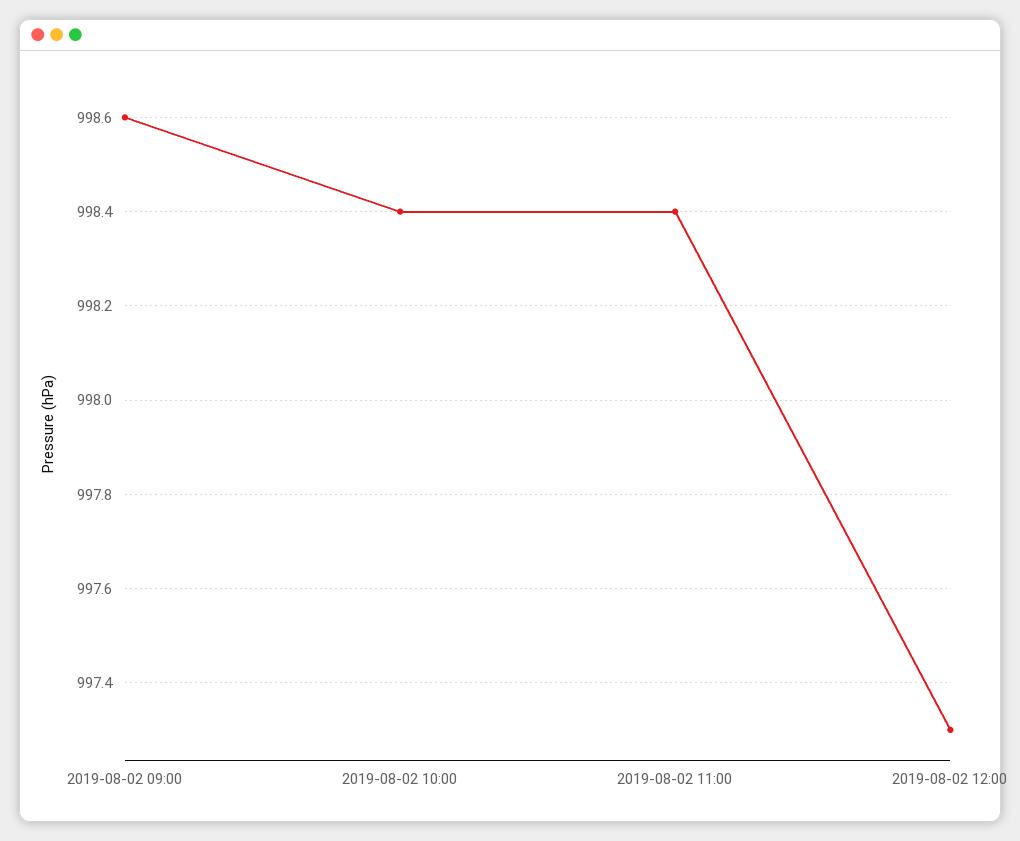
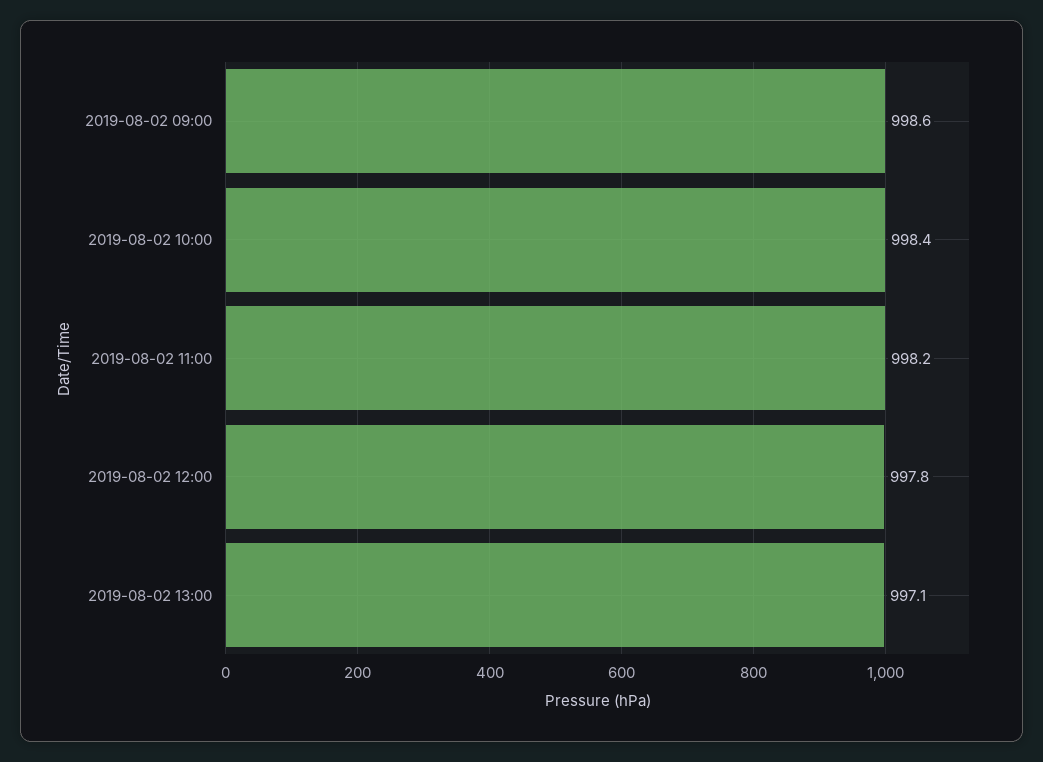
2019-08-02 11:00: 998.4 -> 998.2
2019-08-02 12:00: 997.3 -> 997.8
2019-08-02 13:00: none -> 997.1

